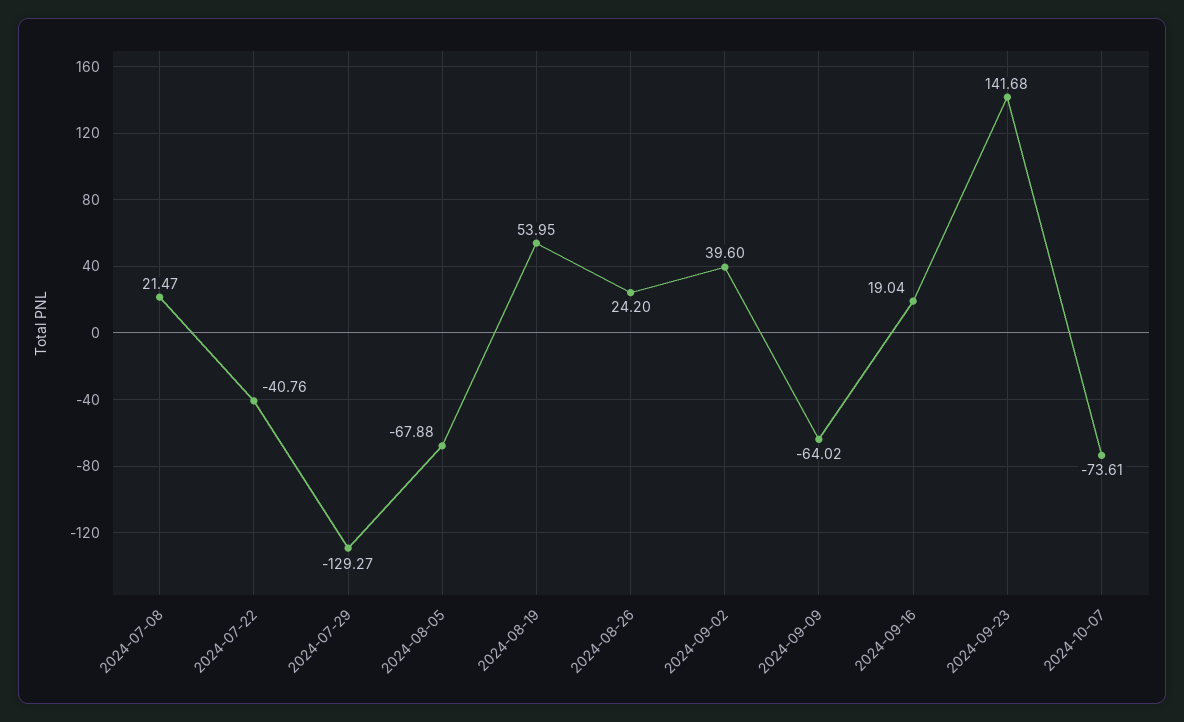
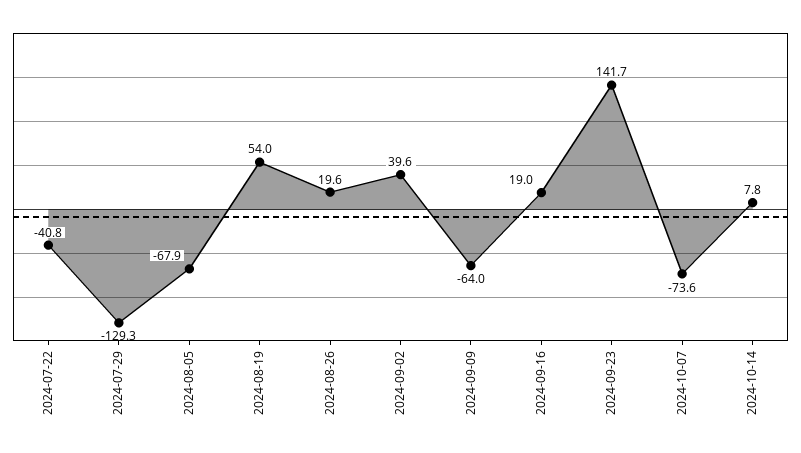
2024-07-08: 21.47 -> none
2024-08-26: 24.2 -> 19.6
2024-10-14: none -> 7.8

